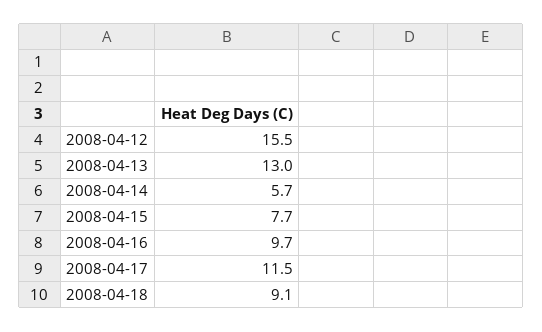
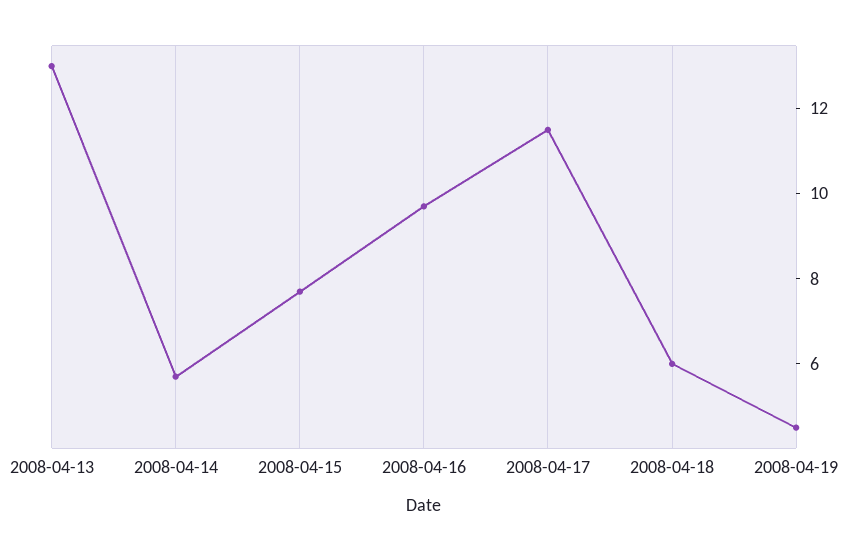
2008-04-12: 15.5 -> none
2008-04-18: 9.1 -> 6
2008-04-19: none -> 4.5

